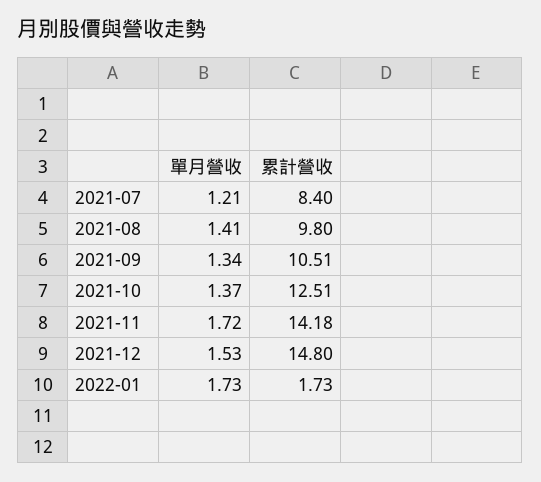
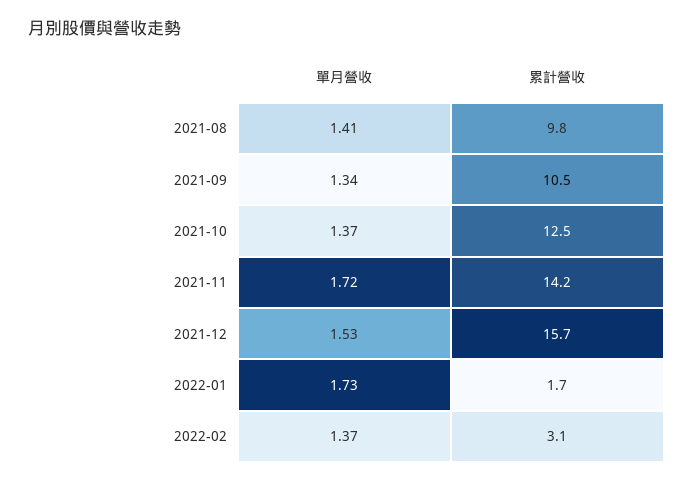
單月營收, 2021-07: 1.21 -> none
累計營收, 2021-07: 8.4 -> none
累計營收, 2021-12: 14.8 -> 15.7
單月營收, 2022-02: none -> 1.37
累計營收, 2022-02: none -> 3.1

